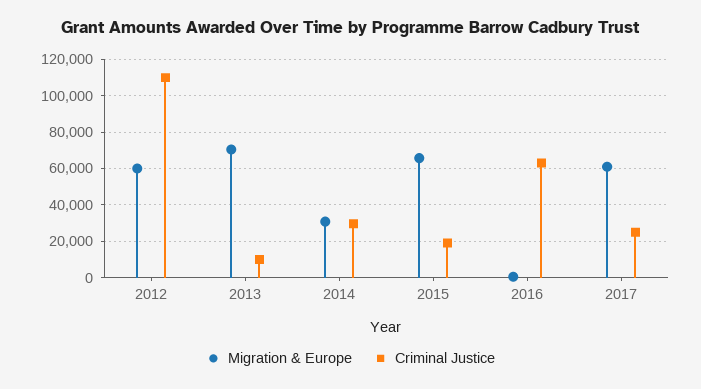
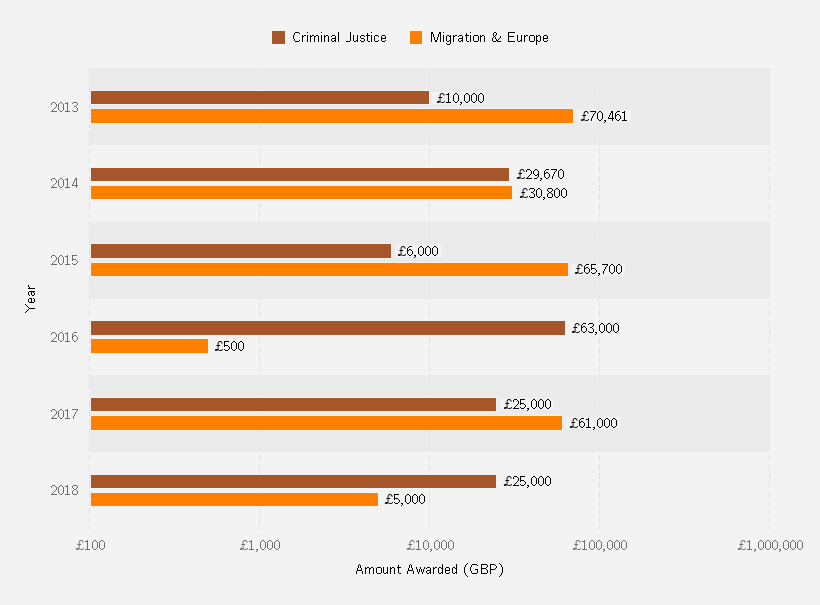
Migration & Europe, 2012: 60000 -> none
Criminal Justice, 2012: 110000 -> none
Criminal Justice, 2015: 20000 -> 6000
Criminal Justice, 2018: none -> 25000
Migration & Europe, 2018: none -> 5000

